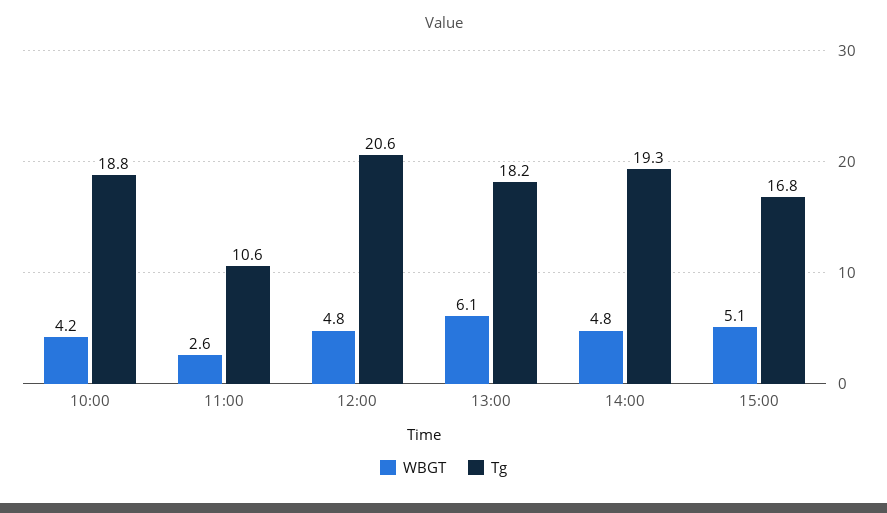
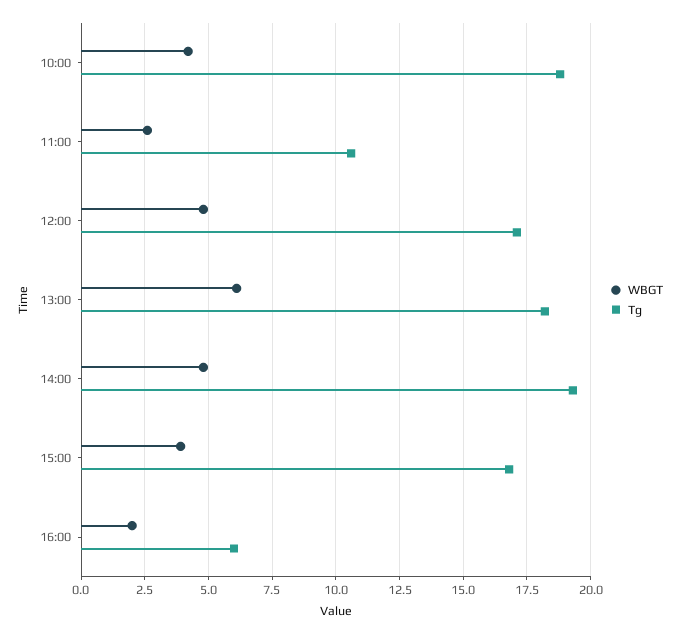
Tg, 12:00: 20.6 -> 17
WBGT, 15:00: 5.1 -> 4
WBGT, 16:00: none -> 2
Tg, 16:00: none -> 6

